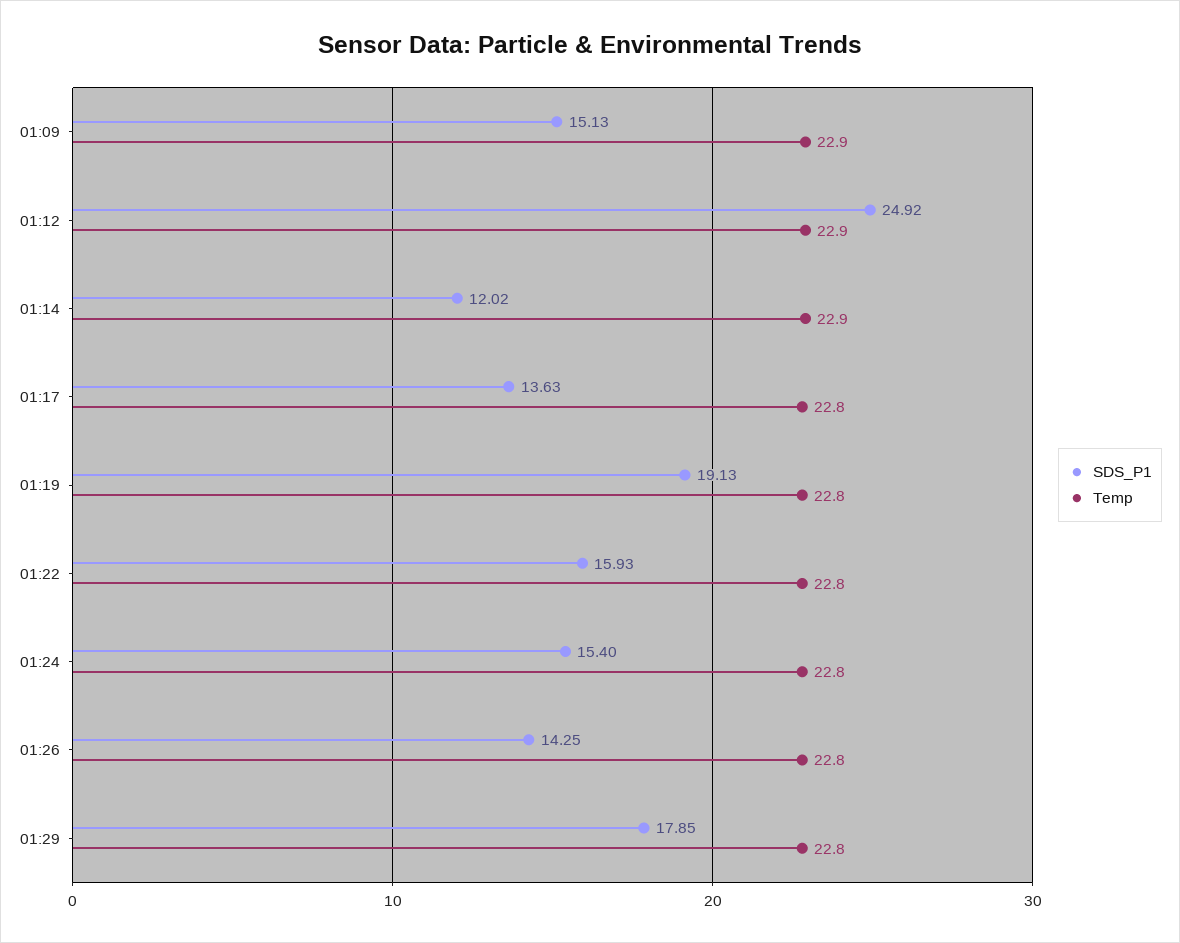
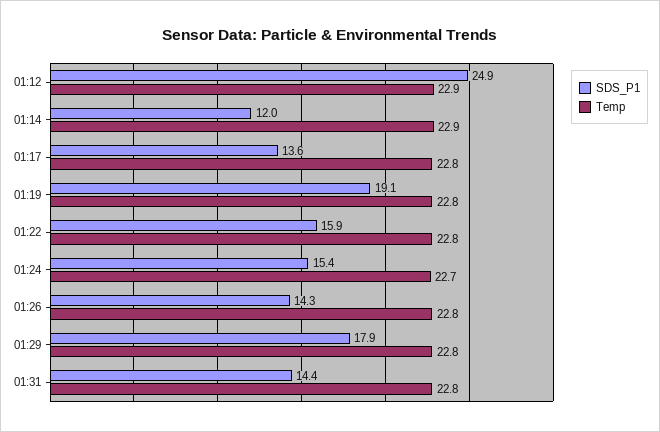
SDS_P1, 01:09: 15.13 -> none
Temp, 01:09: 22.9 -> none
Temp, 01:24: 22.8 -> 22.7
SDS_P1, 01:31: none -> 14.4
Temp, 01:31: none -> 22.8

